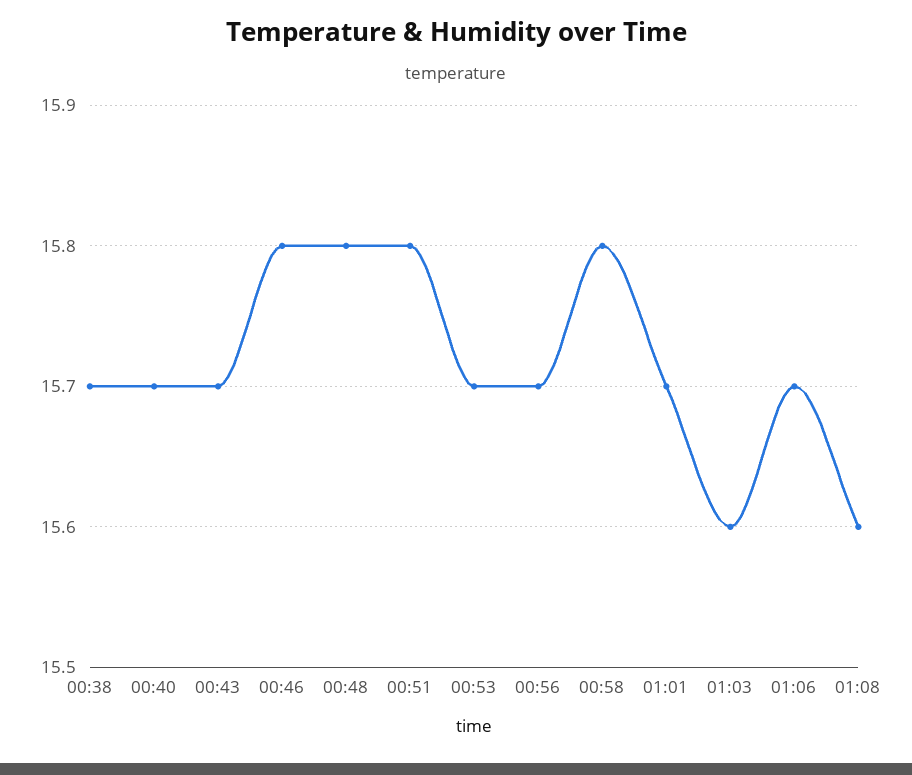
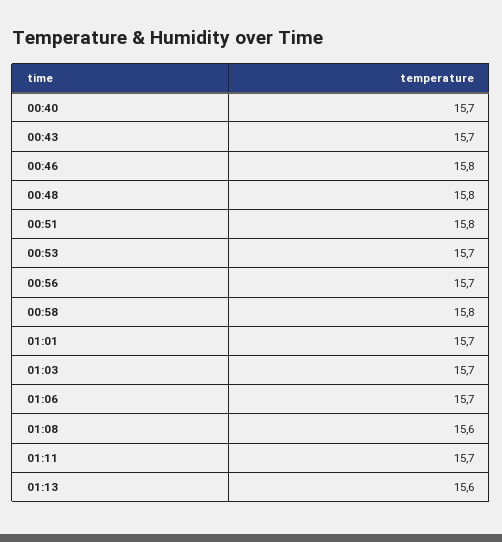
00:38: 15.7 -> none
01:03: 15.6 -> 15.7
01:11: none -> 15.7
01:13: none -> 15.6

